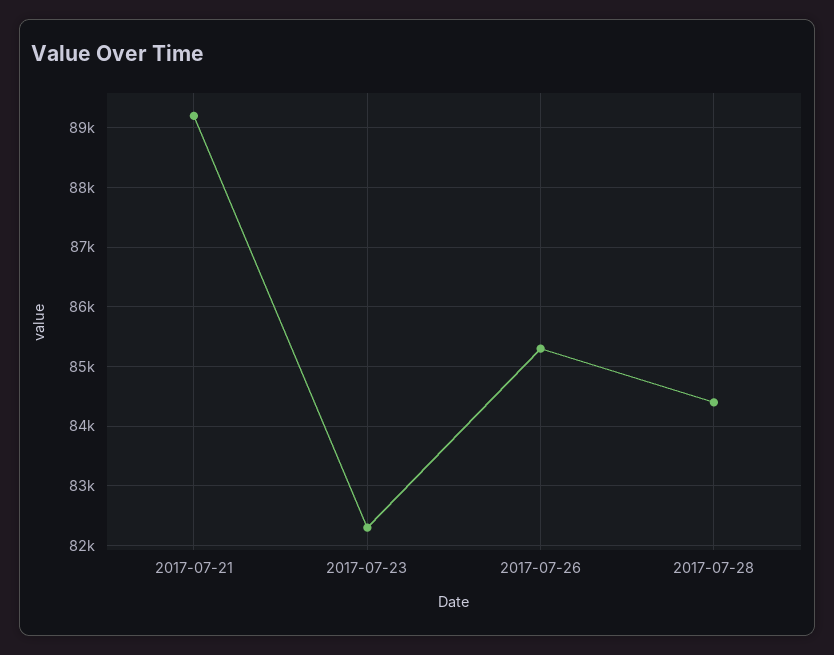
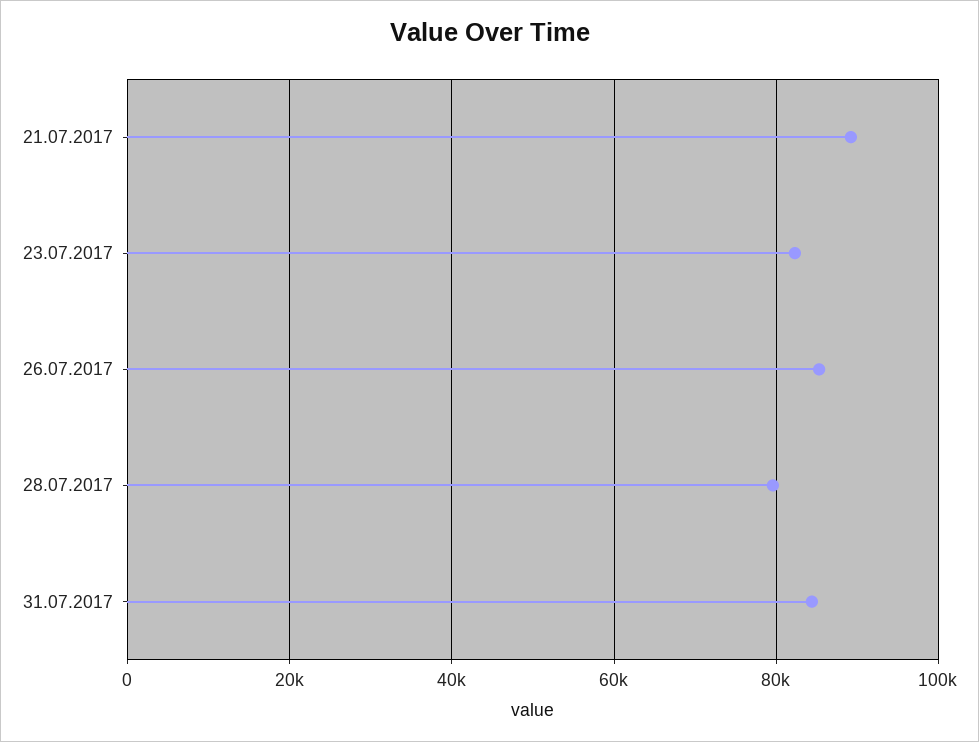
2017-07-28: 84400 -> 80000
31.07.2017: none -> 84000

